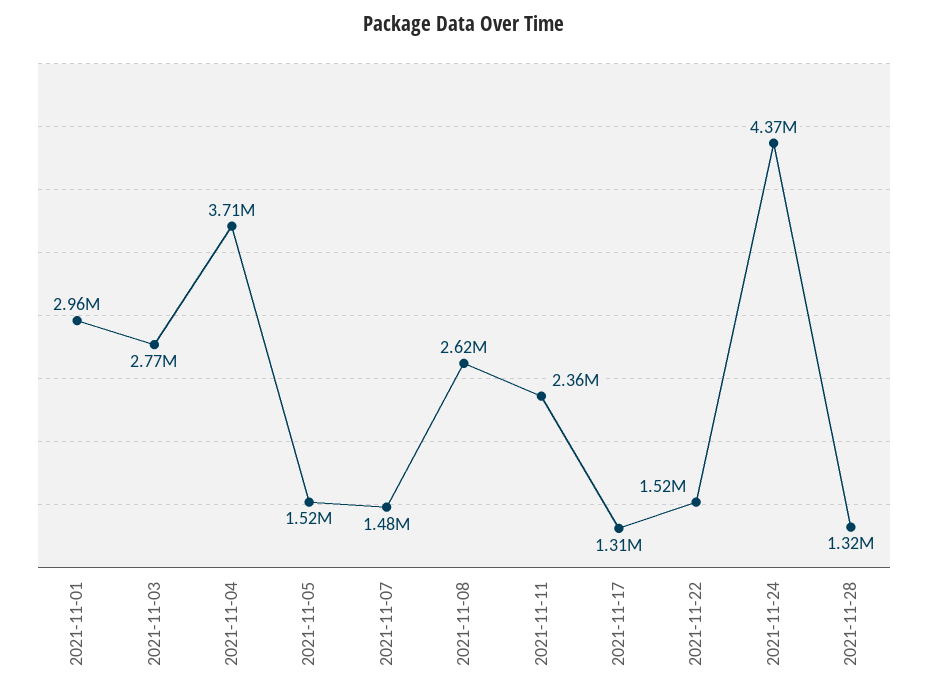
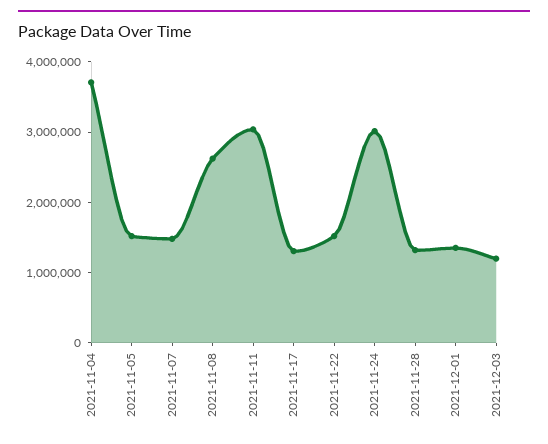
2021-11-01: 2960000 -> none
2021-11-03: 2770000 -> none
2021-11-11: 2360000 -> 3000000
2021-11-24: 4370000 -> 3000000
2021-12-01: none -> 1400000
2021-12-03: none -> 1200000

